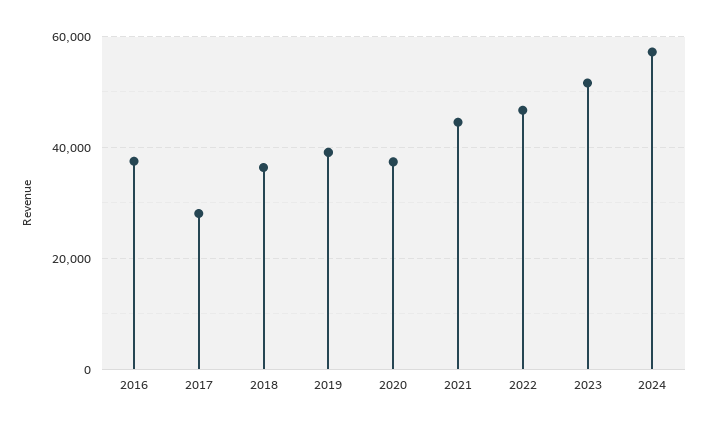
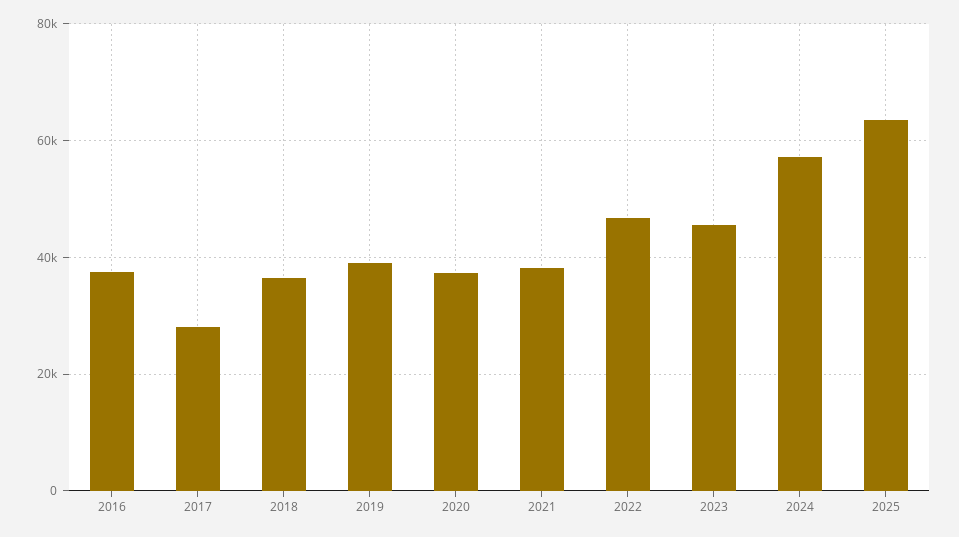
2021: 44000 -> 38000
2023: 52000 -> 46000
2025: none -> 64000

